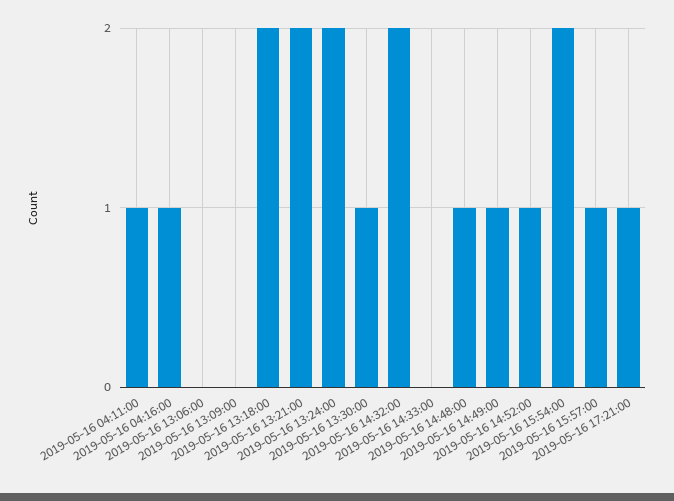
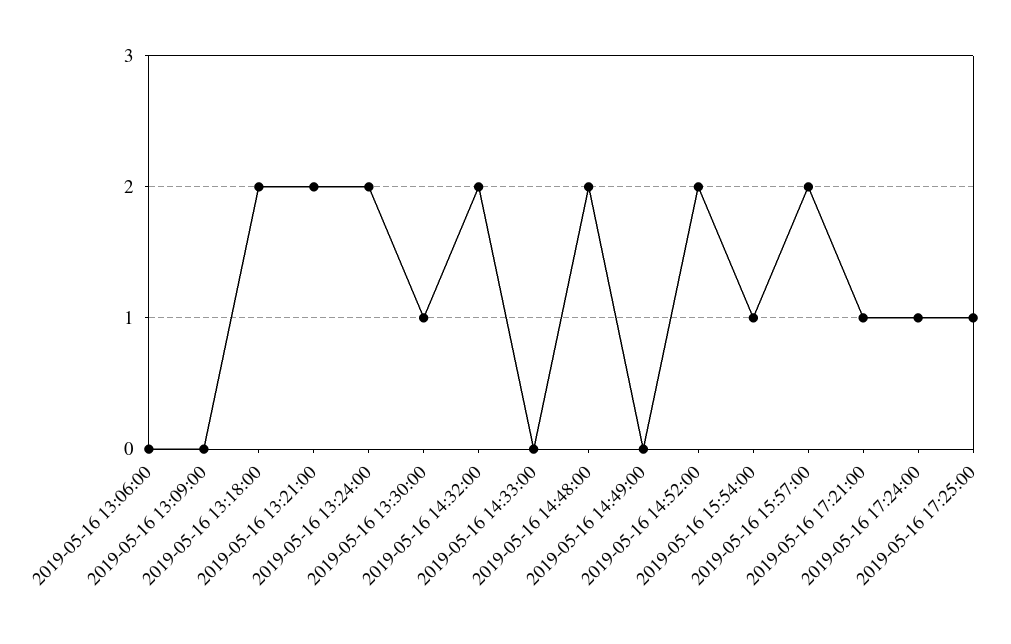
2019-05-16 04:11:00: 1 -> none
2019-05-16 04:16:00: 1 -> none
2019-05-16 14:48:00: 1 -> 2
2019-05-16 14:49:00: 1 -> 0
2019-05-16 14:52:00: 1 -> 2
2019-05-16 15:54:00: 2 -> 1
2019-05-16 15:57:00: 1 -> 2
2019-05-16 17:24:00: none -> 1
2019-05-16 17:25:00: none -> 1

